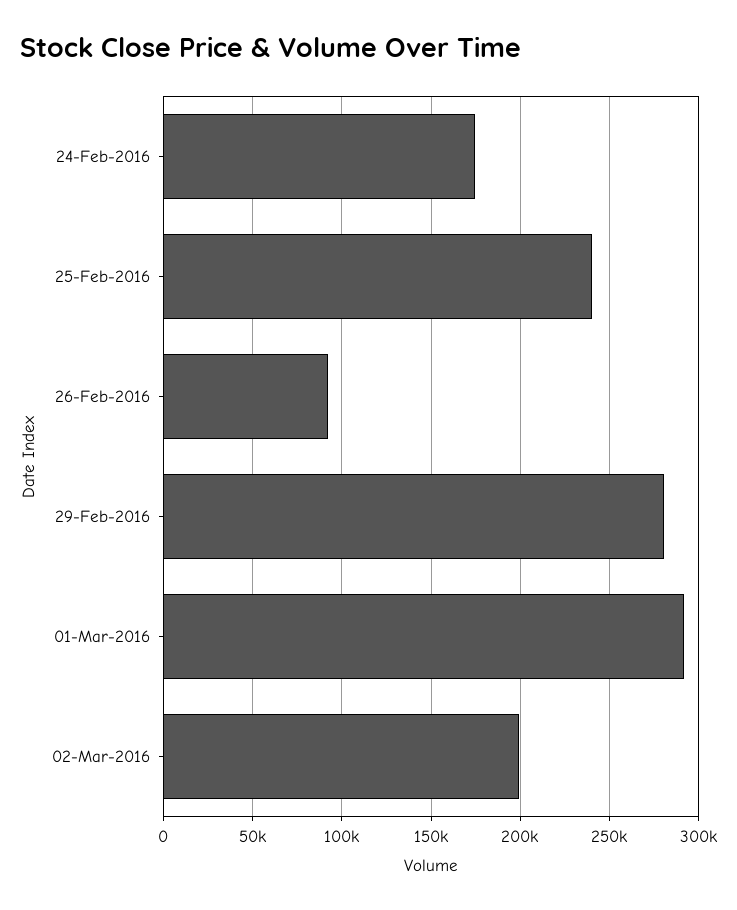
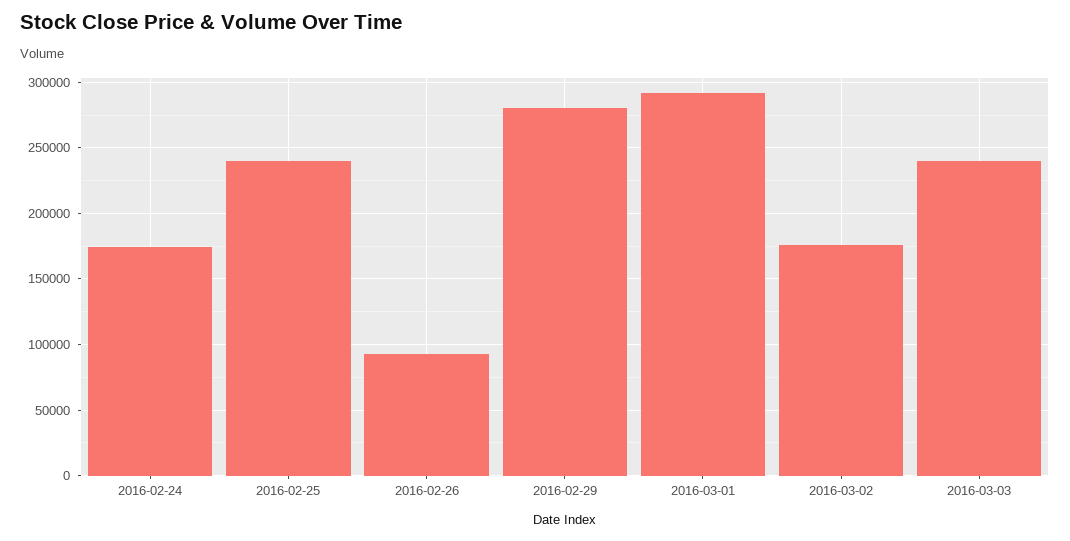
02-Mar-2016: 200000 -> 175000
2016-03-03: none -> 240000

